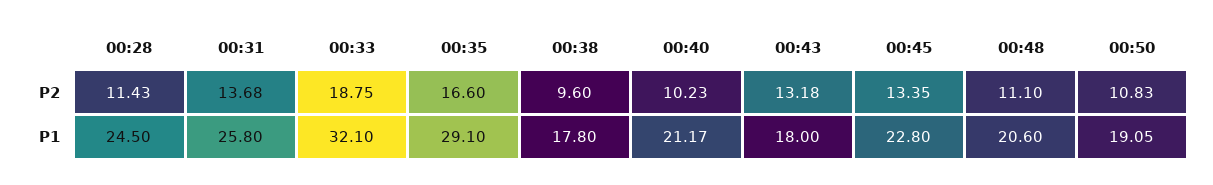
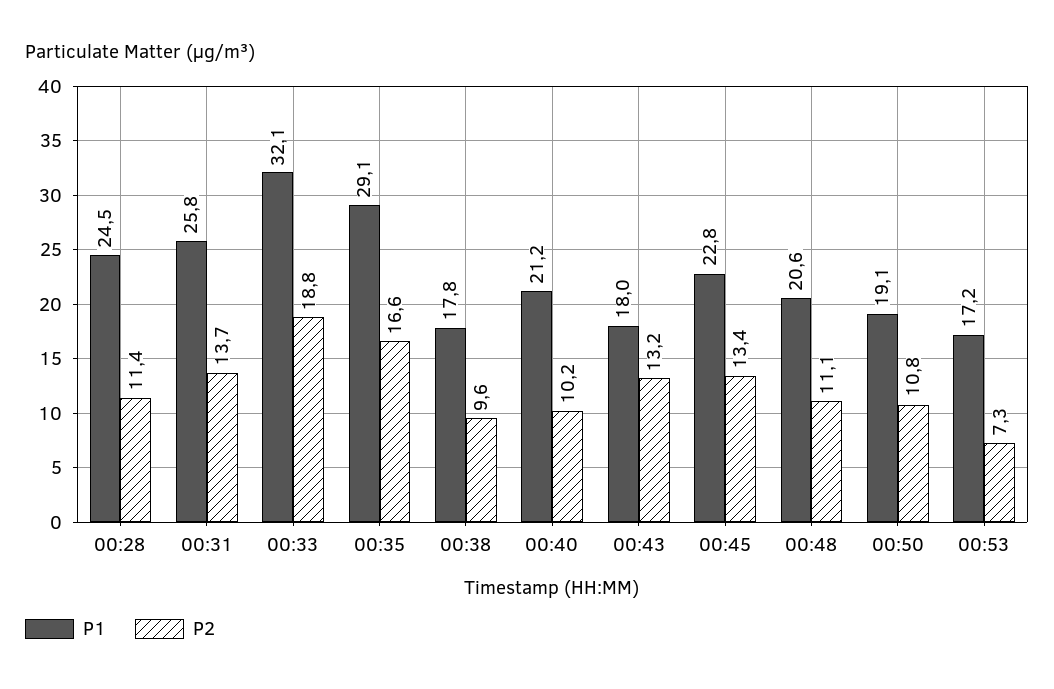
P1, 00:53: none -> 17.2
P2, 00:53: none -> 7.3

